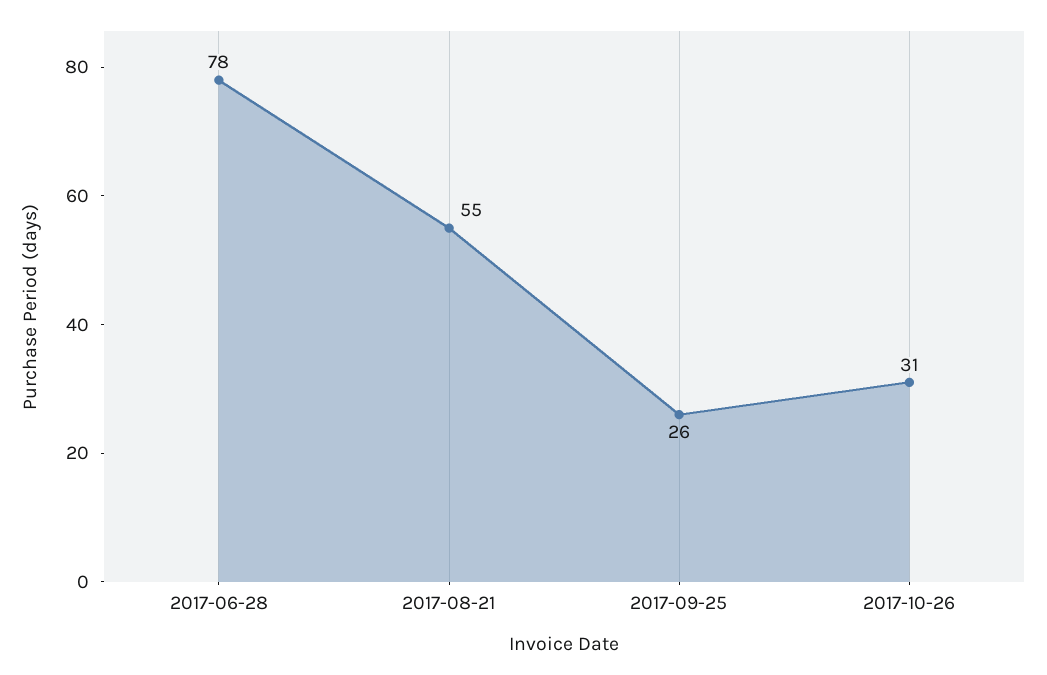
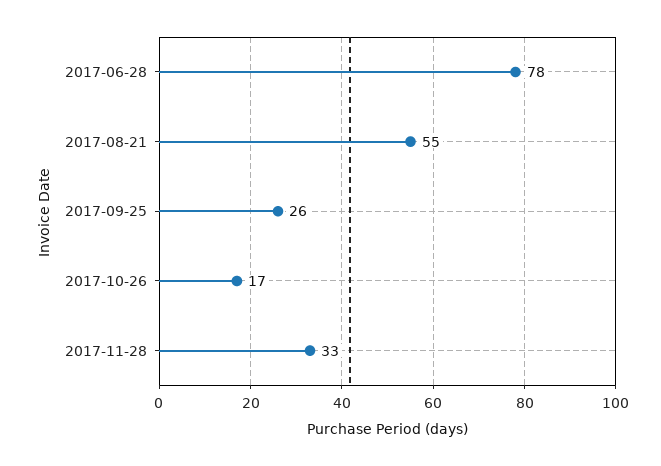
2017-10-26: 31 -> 17
2017-11-28: none -> 33

